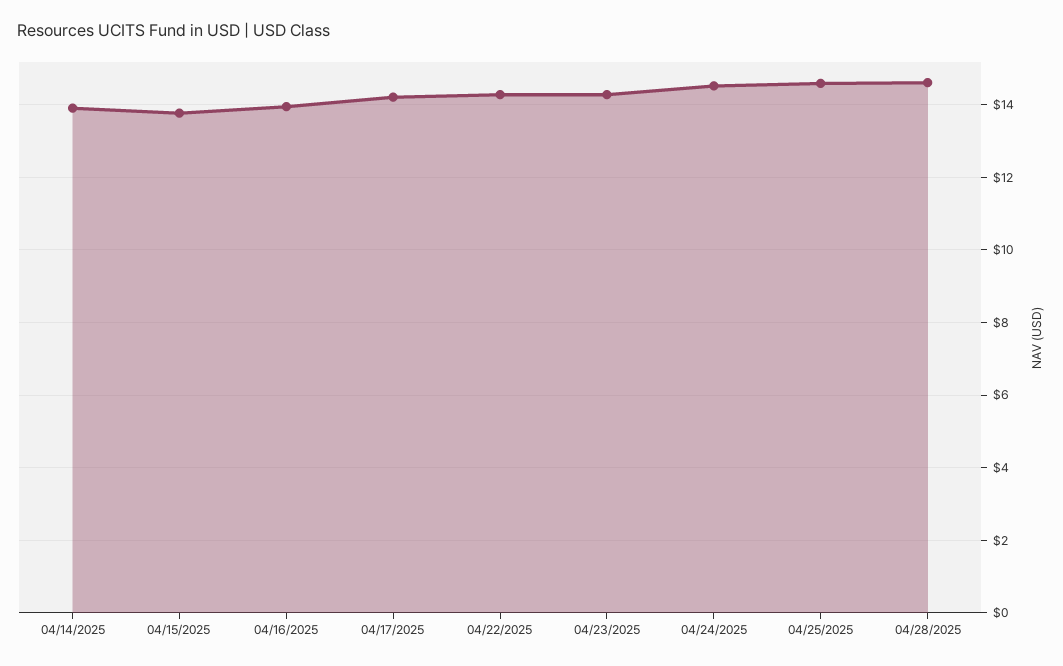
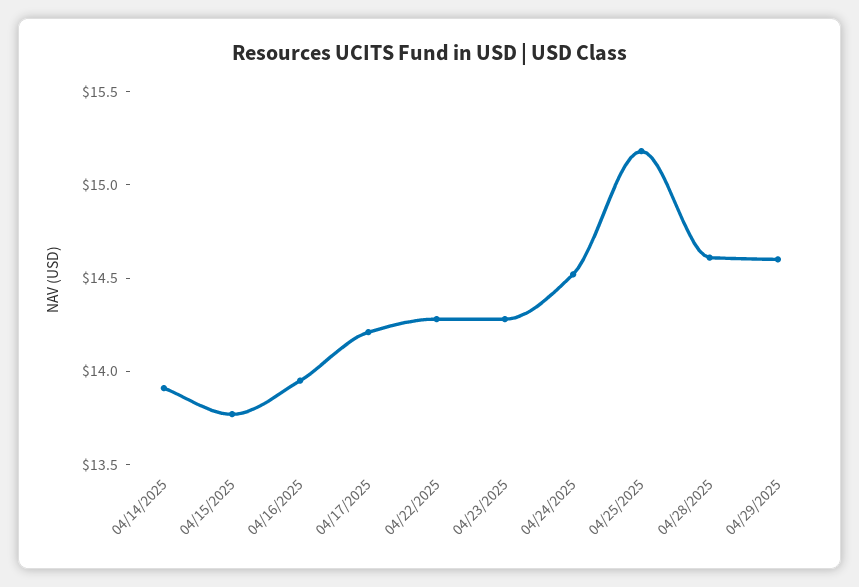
04/25/2025: 14.6 -> 15.2
04/29/2025: none -> 14.6

